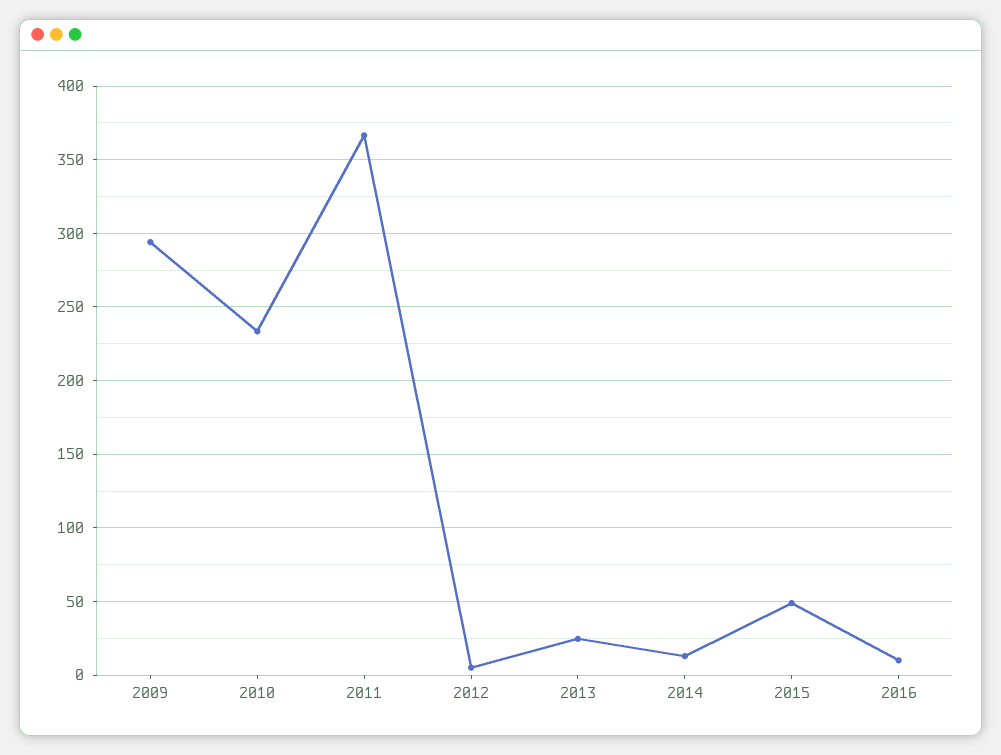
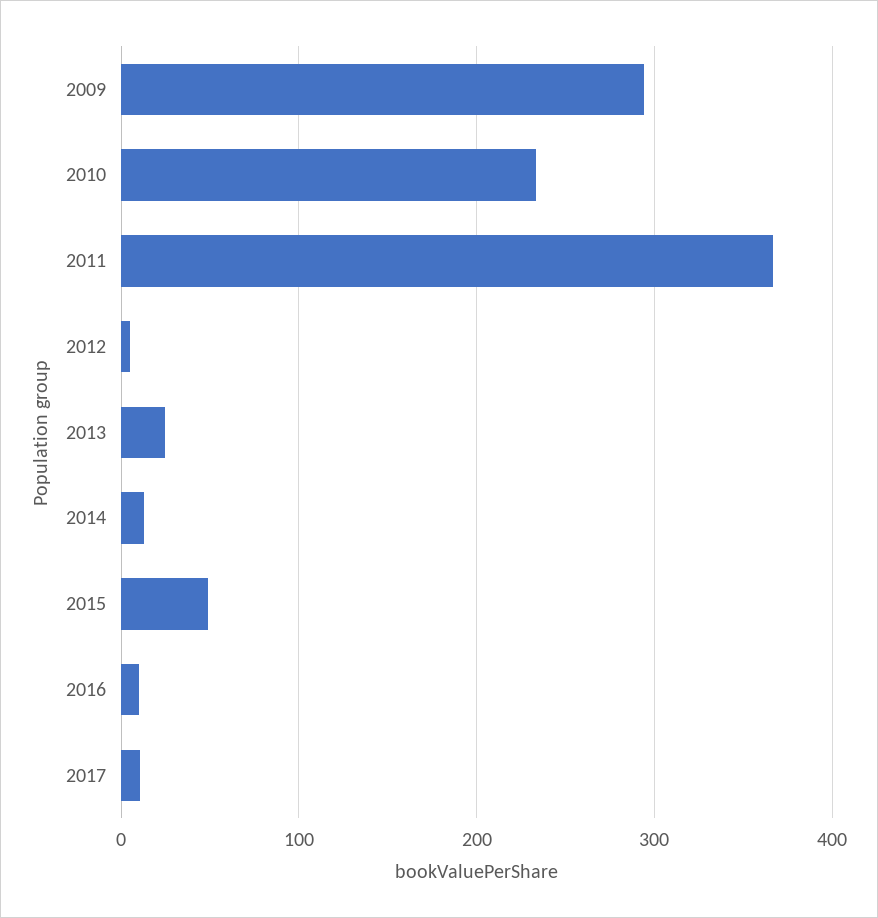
2017: none -> 10

